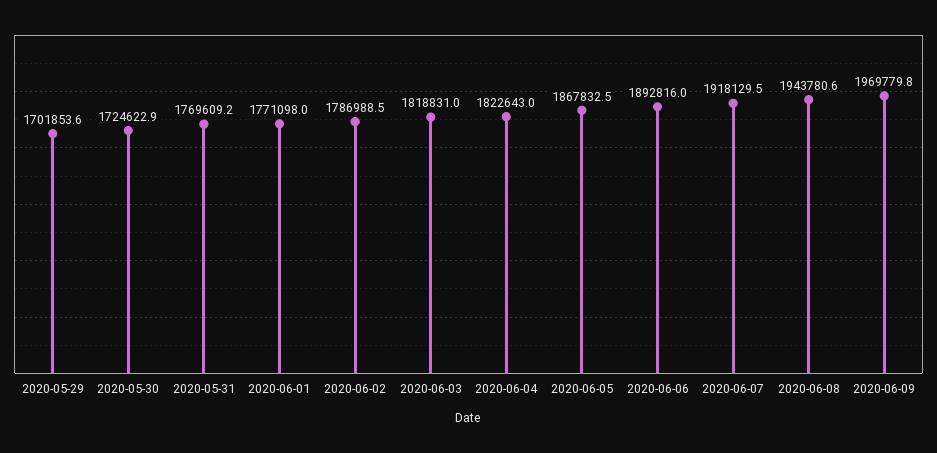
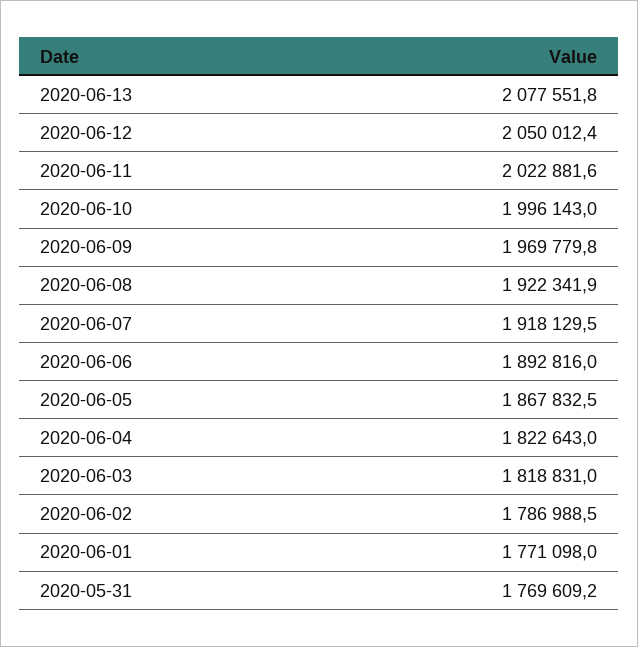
2020-05-29: 1701853.6 -> none
2020-05-30: 1724622.9 -> none
2020-06-08: 1943780.6 -> 1922341.9
2020-06-13: none -> 2077551.8
2020-06-12: none -> 2050012.4
2020-06-11: none -> 2022881.6
2020-06-10: none -> 1996143

